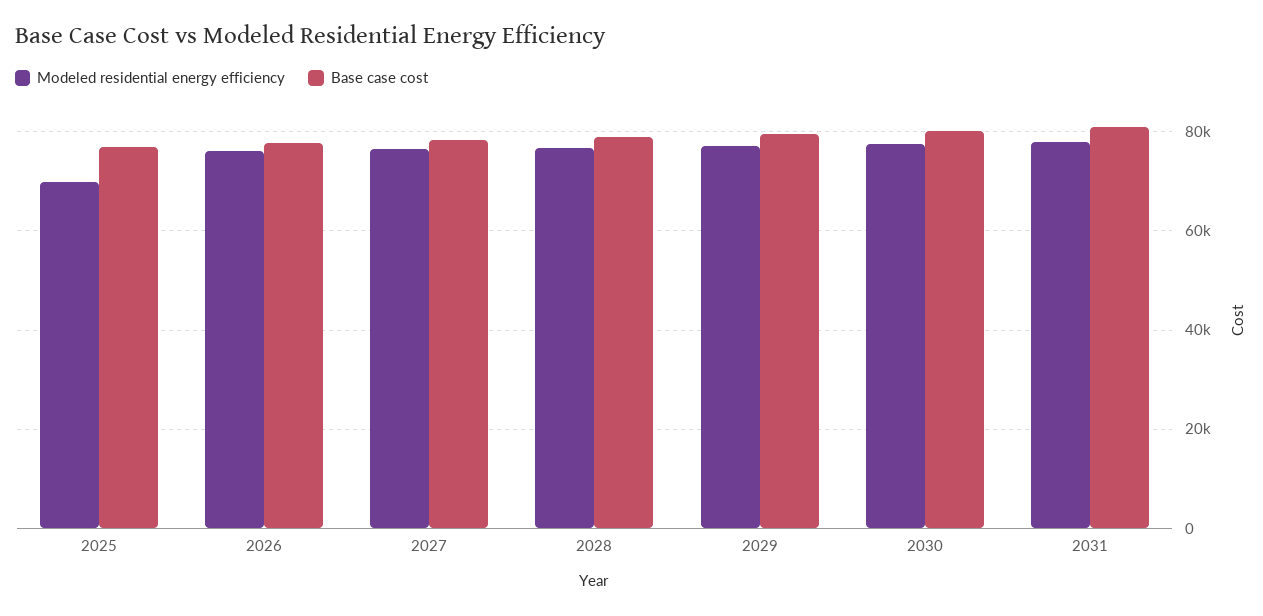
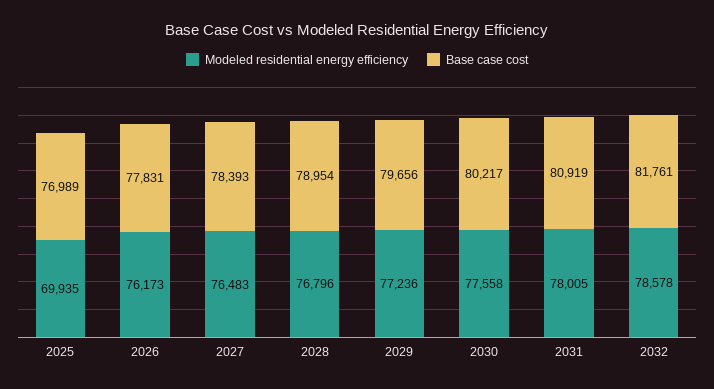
Modeled residential energy efficiency, 2032: none -> 78578
Base case cost, 2032: none -> 81761

